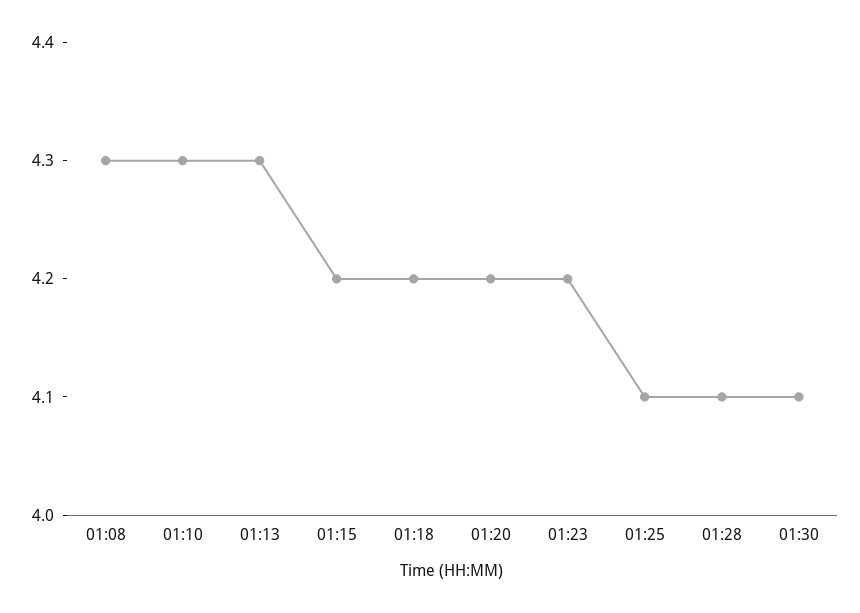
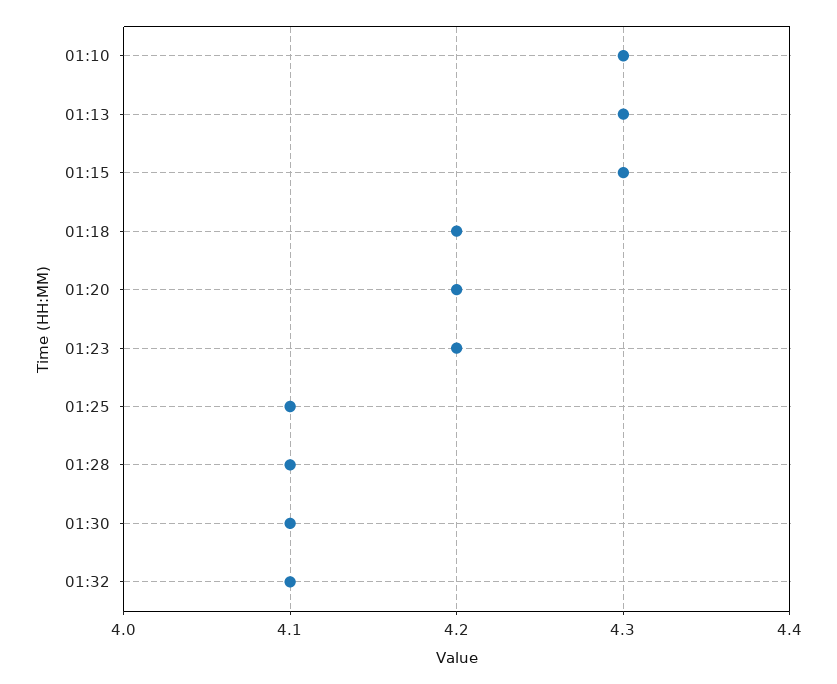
01:08: 4.3 -> none
01:15: 4.2 -> 4.3
01:32: none -> 4.1

